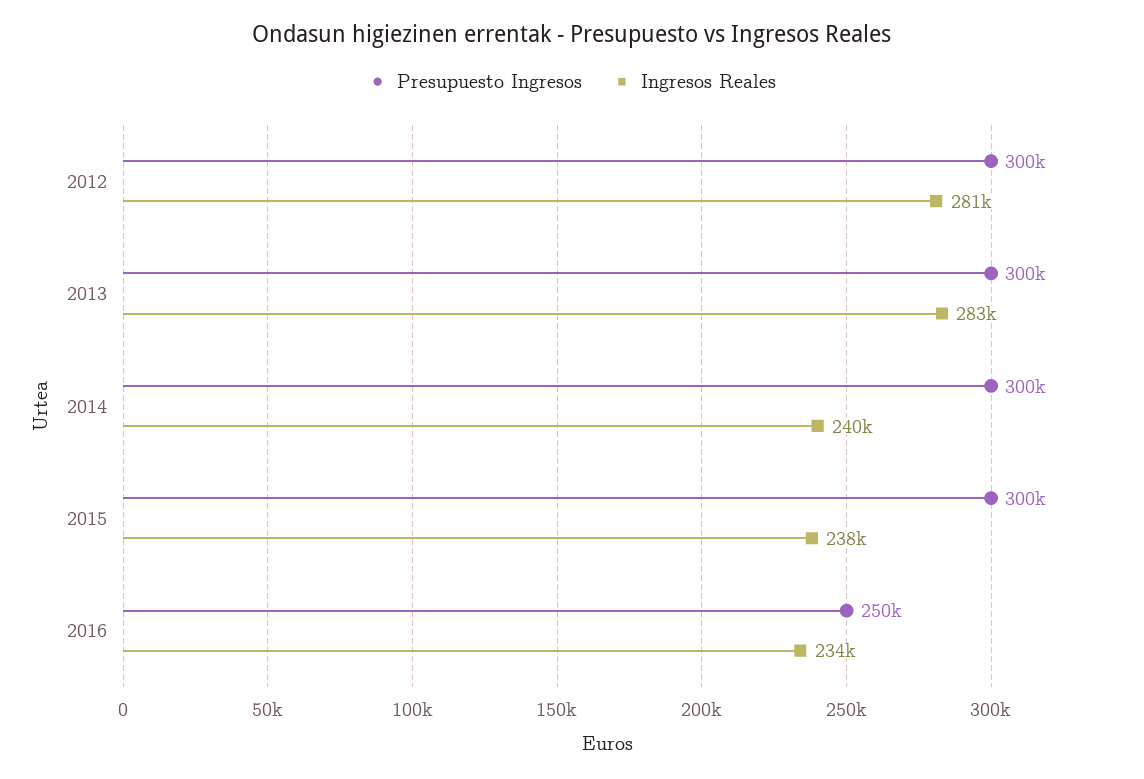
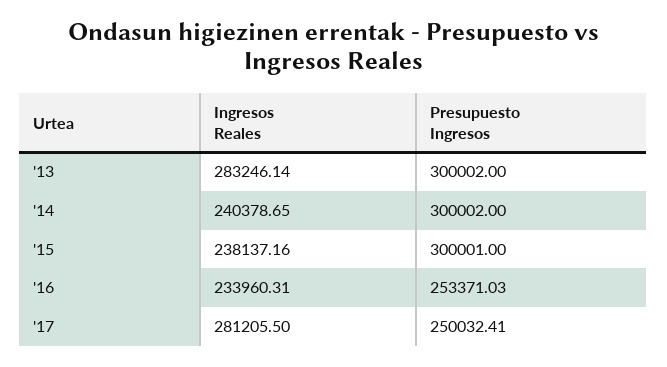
Presupuesto Ingresos, 2012: 300000 -> none
Ingresos Reales, 2012: 281000 -> none
Presupuesto Ingresos, 2016: 250000 -> 253371.03
Ingresos Reales, '17: none -> 281205.5
Presupuesto Ingresos, '17: none -> 250032.41

